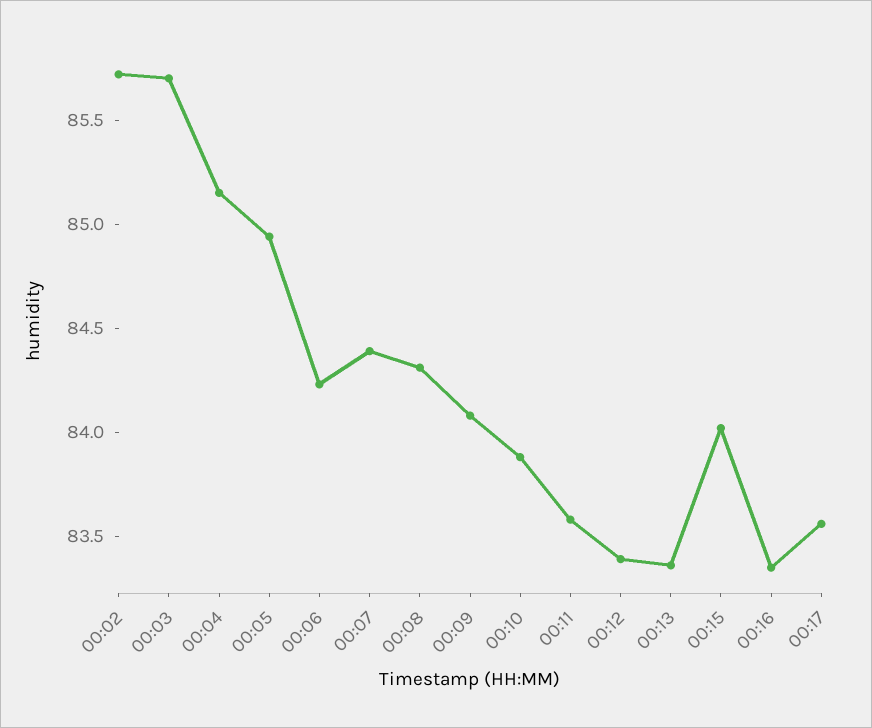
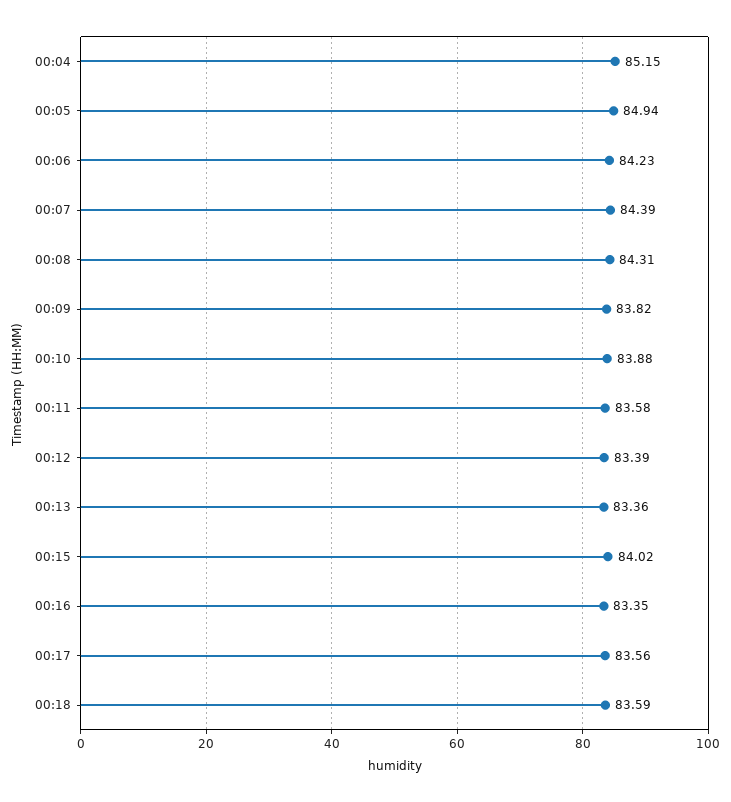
00:02: 85.7 -> none
00:03: 85.7 -> none
00:09: 84.1 -> 83.82
00:18: none -> 83.59

